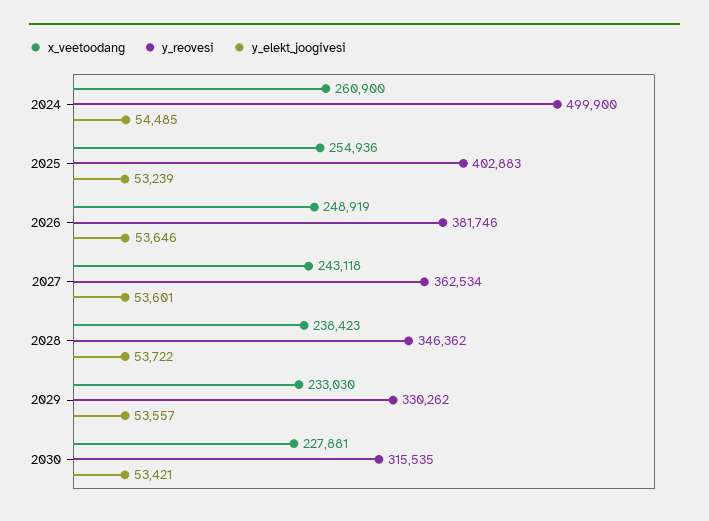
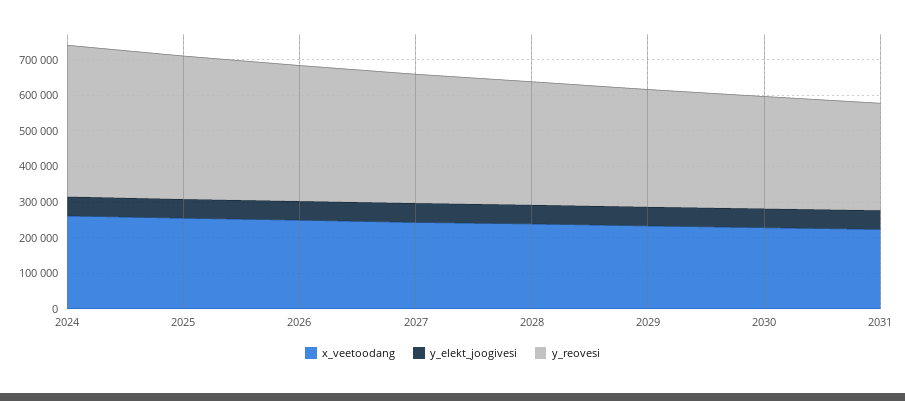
y_reovesi, 2024: 499900 -> 425000
x_veetoodang, 2031: none -> 225000
y_elekt_joogivesi, 2031: none -> 50000
y_reovesi, 2031: none -> 300000

